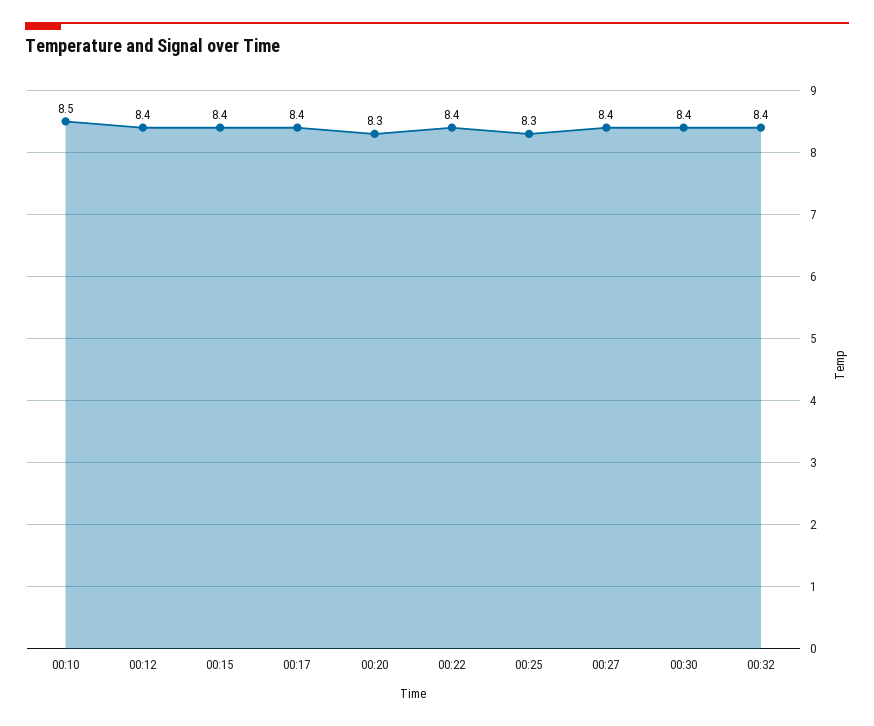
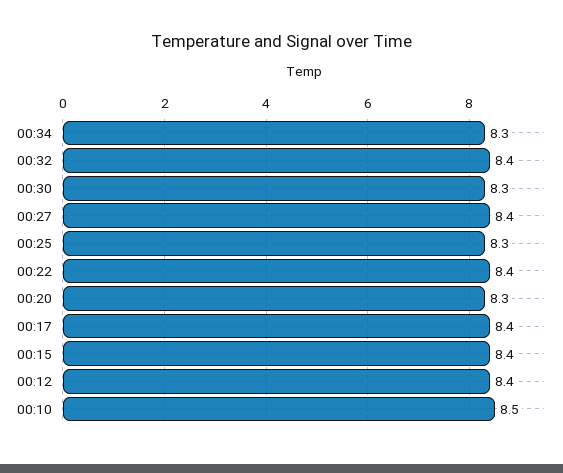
00:30: 8.4 -> 8.3
00:34: none -> 8.3

